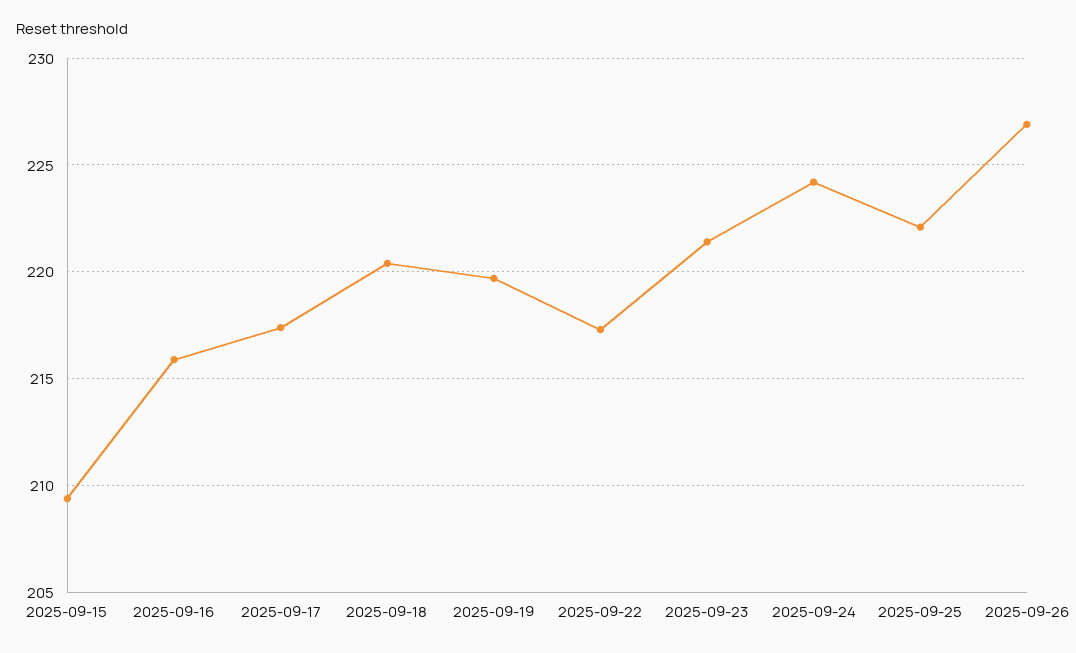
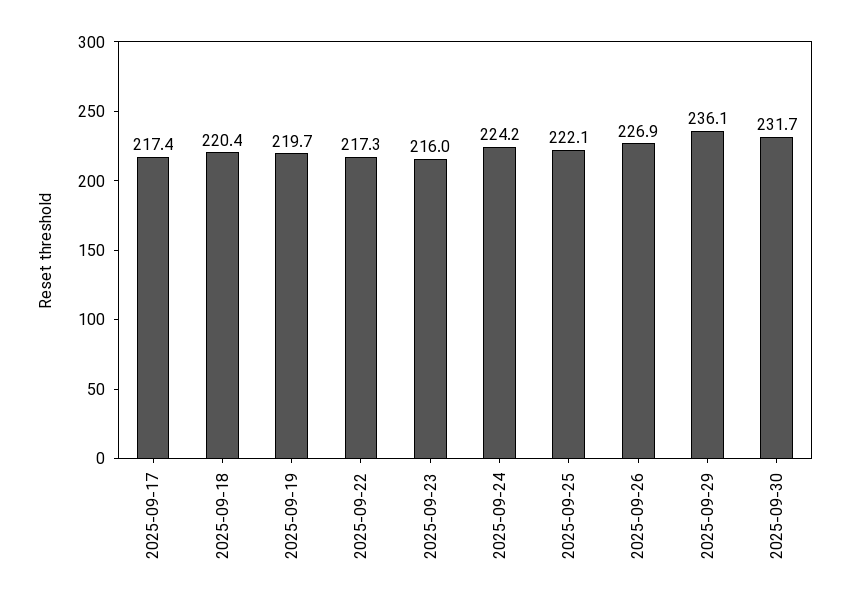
2025-09-15: 209.5 -> none
2025-09-16: 216 -> none
2025-09-23: 221.5 -> 216
2025-09-29: none -> 236.1
2025-09-30: none -> 231.7

